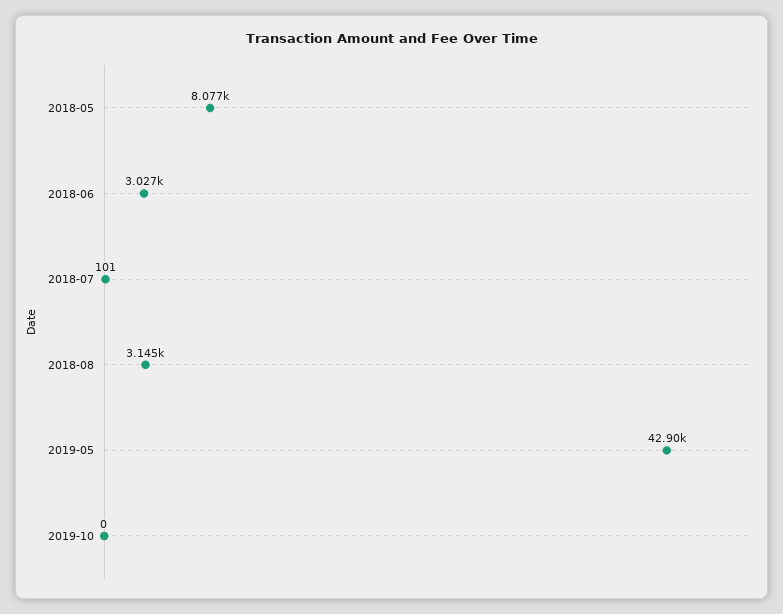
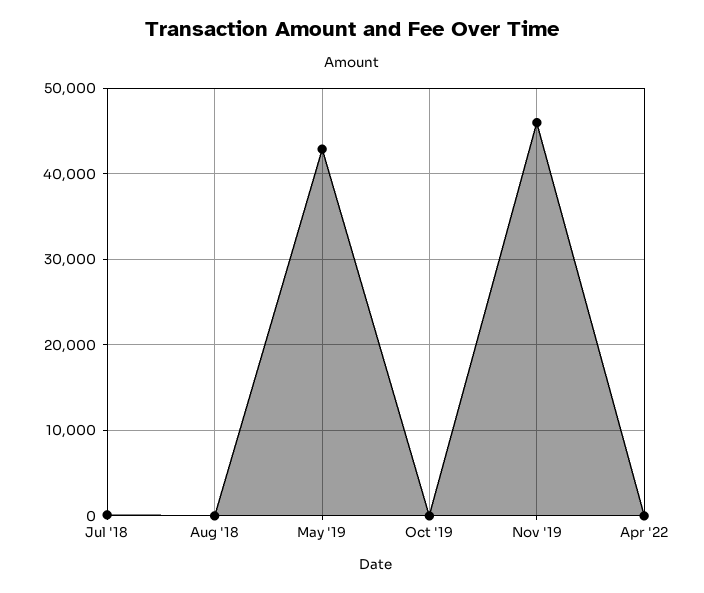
2018-05: 8077 -> none
2018-06: 3027 -> none
2018-08: 3145 -> 0
Nov '19: none -> 46000
Apr '22: none -> 0

